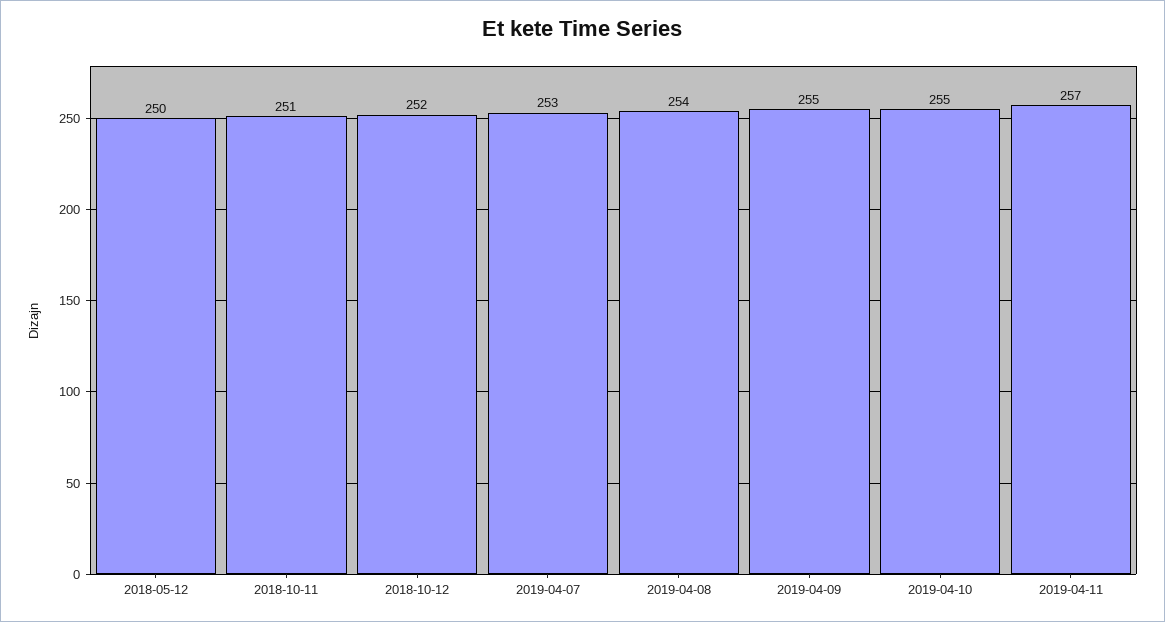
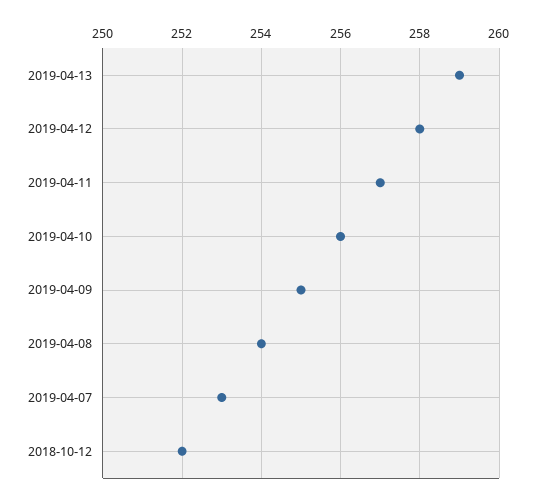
2018-05-12: 250 -> none
2018-10-11: 251 -> none
2019-04-10: 255 -> 256
2019-04-13: none -> 259
2019-04-12: none -> 258

